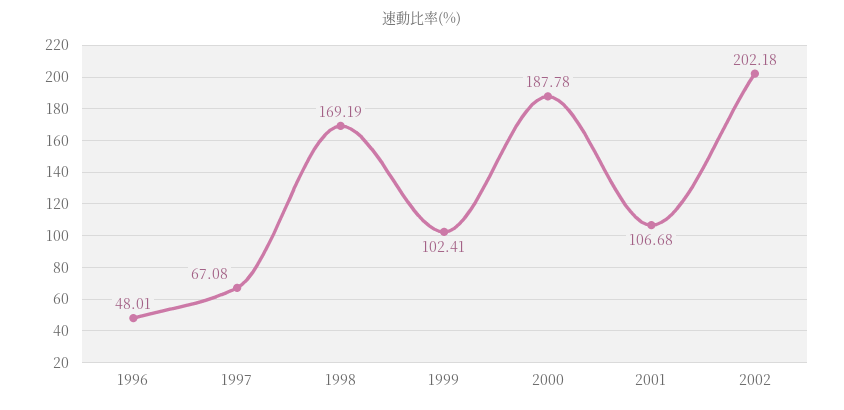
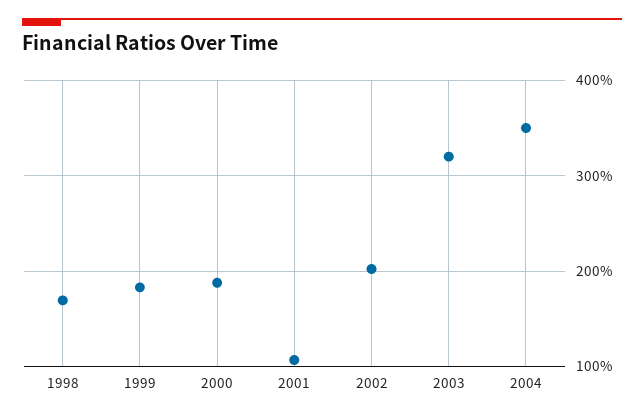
1996: 48.01 -> none
1997: 67.08 -> none
1999: 102.41 -> 180
2003: none -> 320
2004: none -> 350

